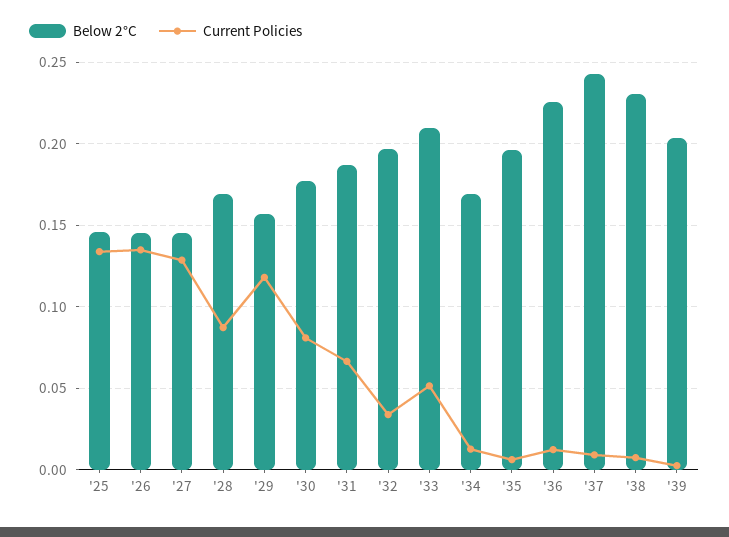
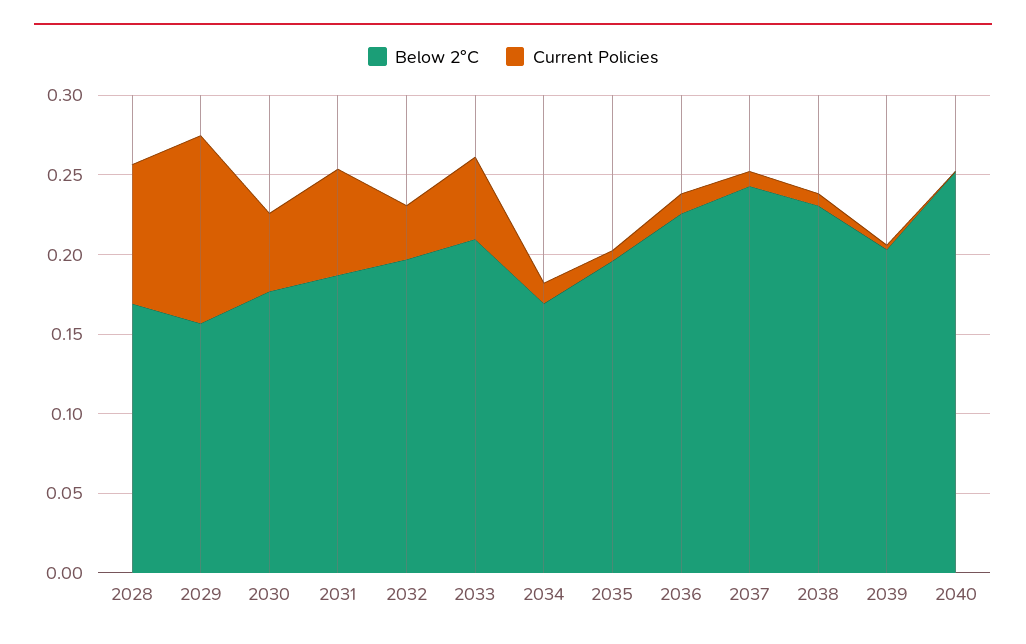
Below 2°C, '25: 0.145 -> none
Current Policies, '25: 0.135 -> none
Below 2°C, '26: 0.145 -> none
Current Policies, '26: 0.135 -> none
Below 2°C, '27: 0.145 -> none
Current Policies, '27: 0.13 -> none
Current Policies, '30: 0.08 -> 0.05
Below 2°C, 2040: none -> 0.25
Current Policies, 2040: none -> 0

